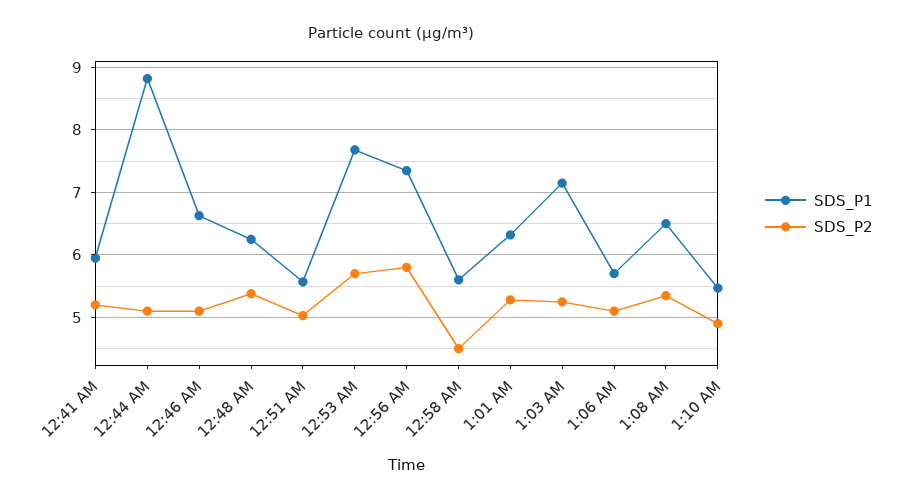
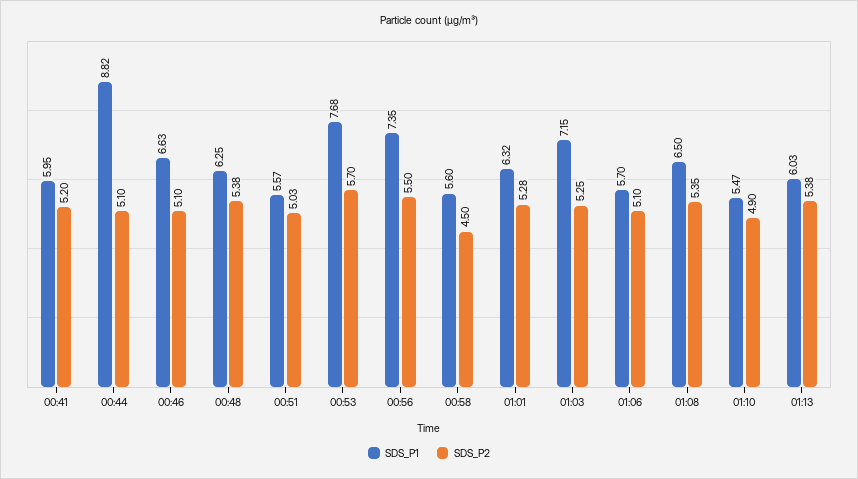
SDS_P2, 12:56 AM: 5.8 -> 5.5
SDS_P1, 01:13: none -> 6.03
SDS_P2, 01:13: none -> 5.38

